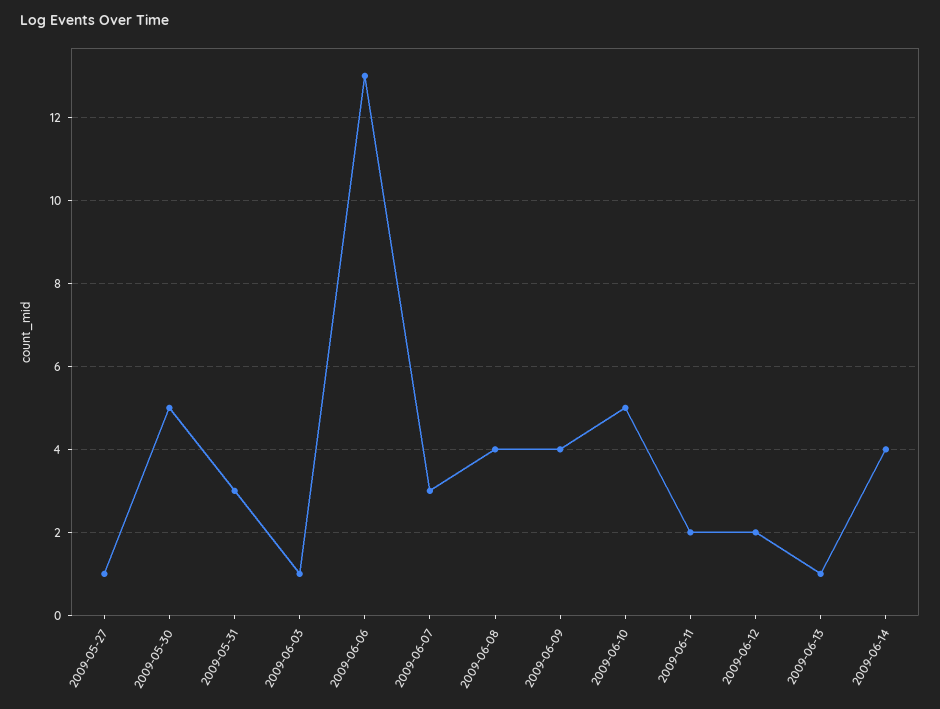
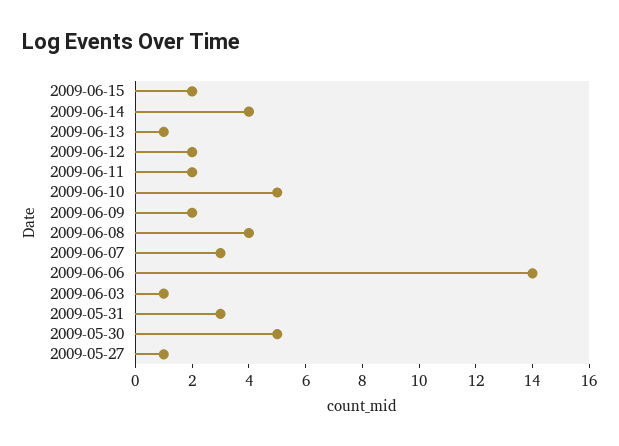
2009-06-06: 13 -> 14
2009-06-09: 4 -> 2
2009-06-15: none -> 2

